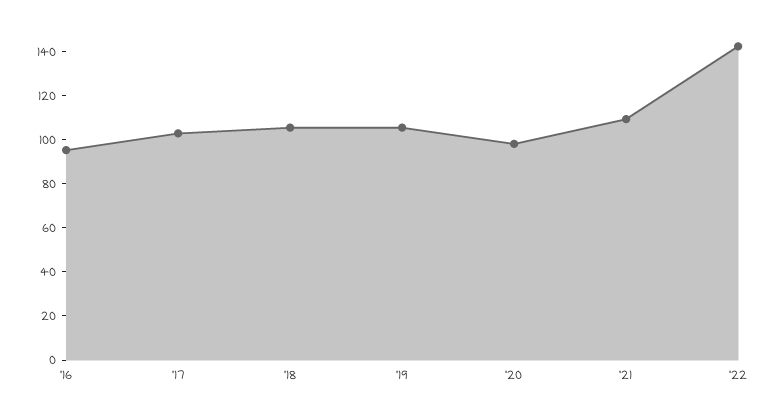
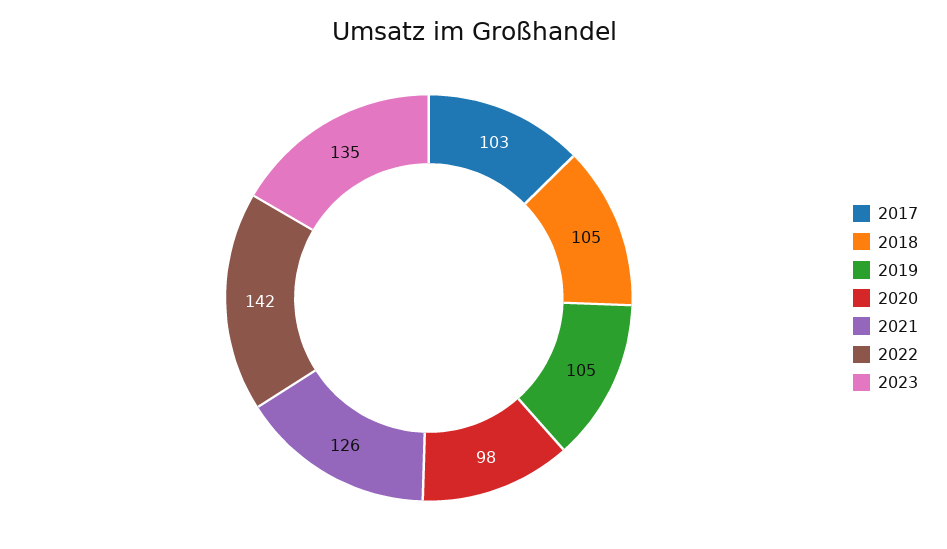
'16: 95 -> none
'21: 110 -> 126
2023: none -> 135

